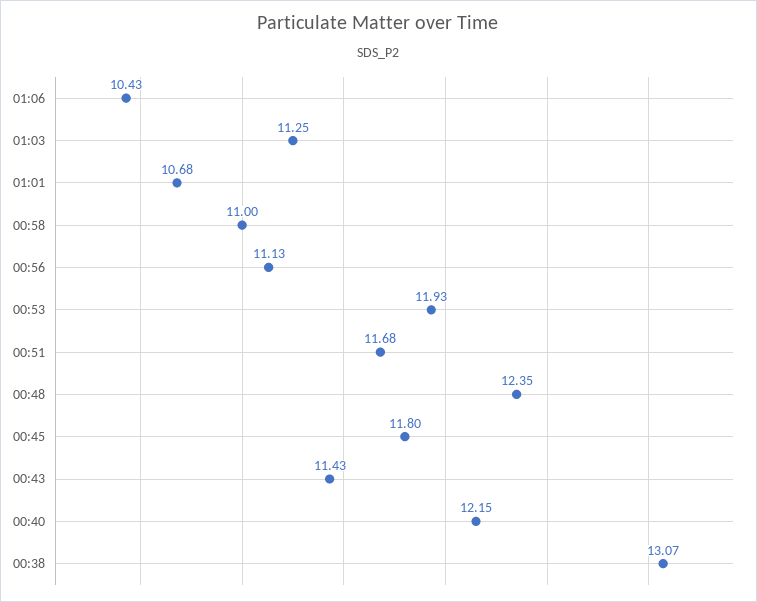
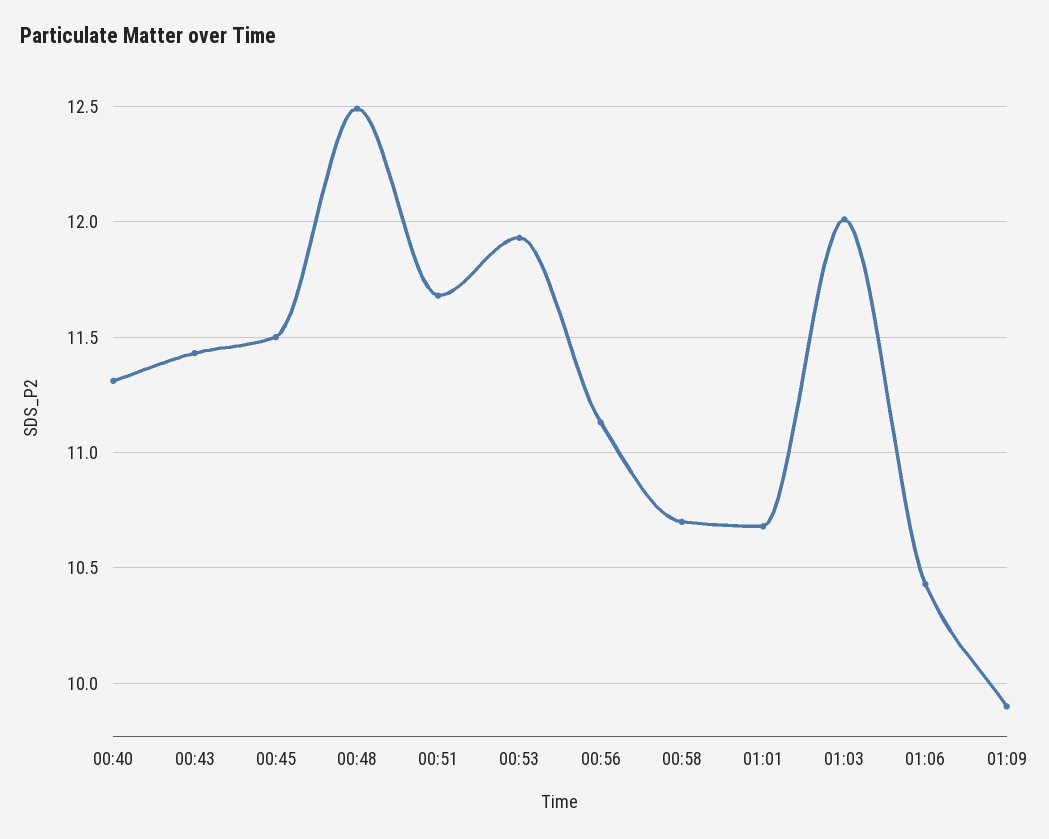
01:03: 11.25 -> 12
00:58: 11 -> 10.7
00:48: 12.35 -> 12.5
00:45: 11.8 -> 11.5
00:40: 12.15 -> 11.3
00:38: 13.07 -> none
01:09: none -> 9.9

